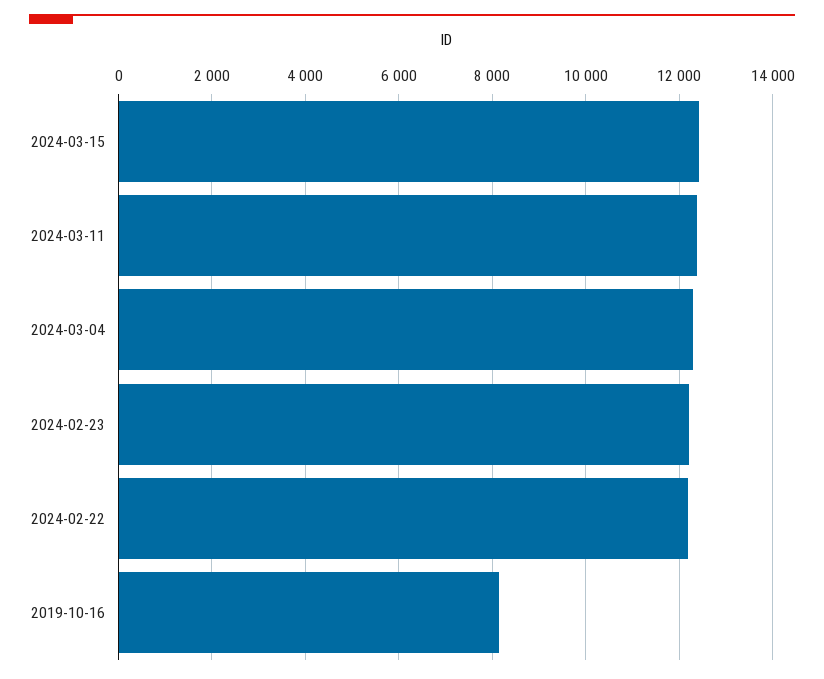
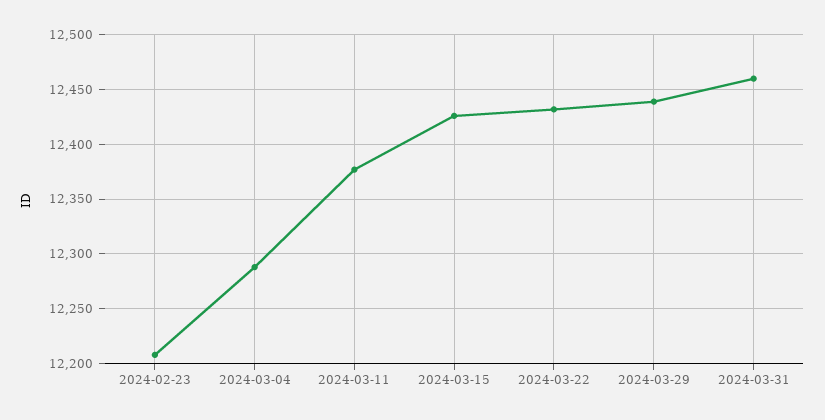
2024-02-22: 12200 -> none
2019-10-16: 8200 -> none
2024-03-22: none -> 12430
2024-03-29: none -> 12440
2024-03-31: none -> 12460

